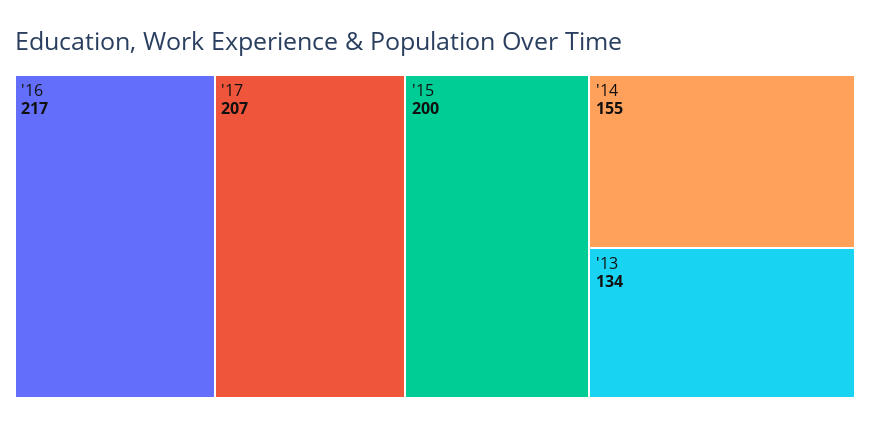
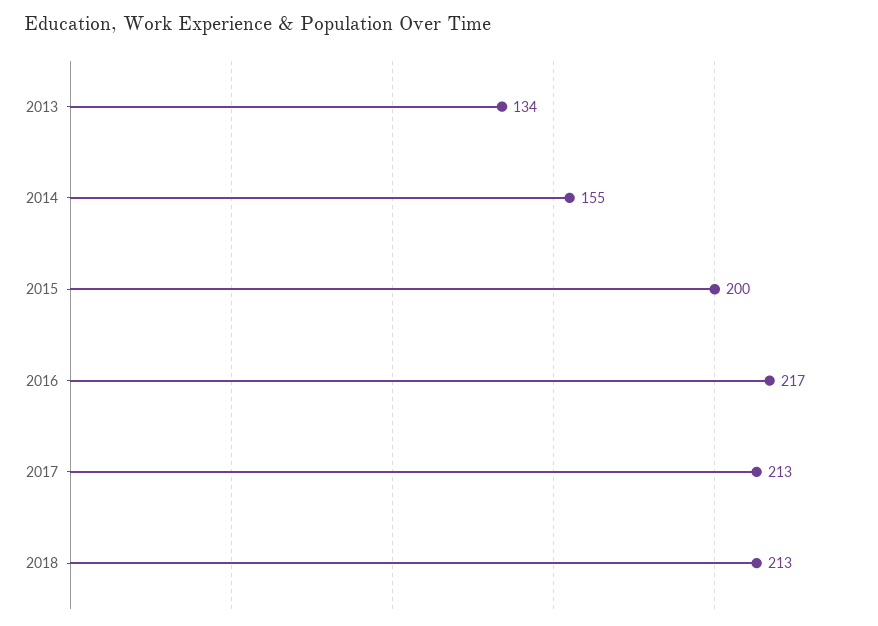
'17: 207 -> 213
2018: none -> 213

